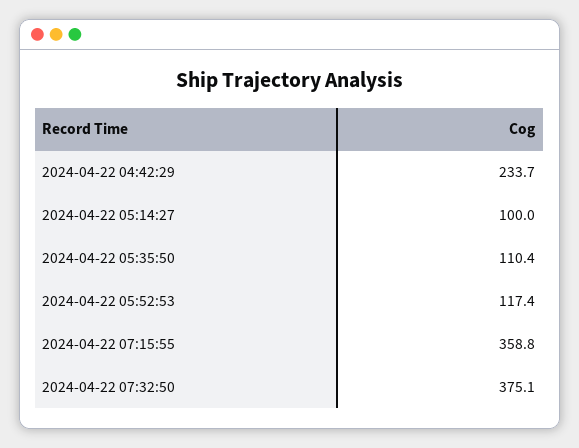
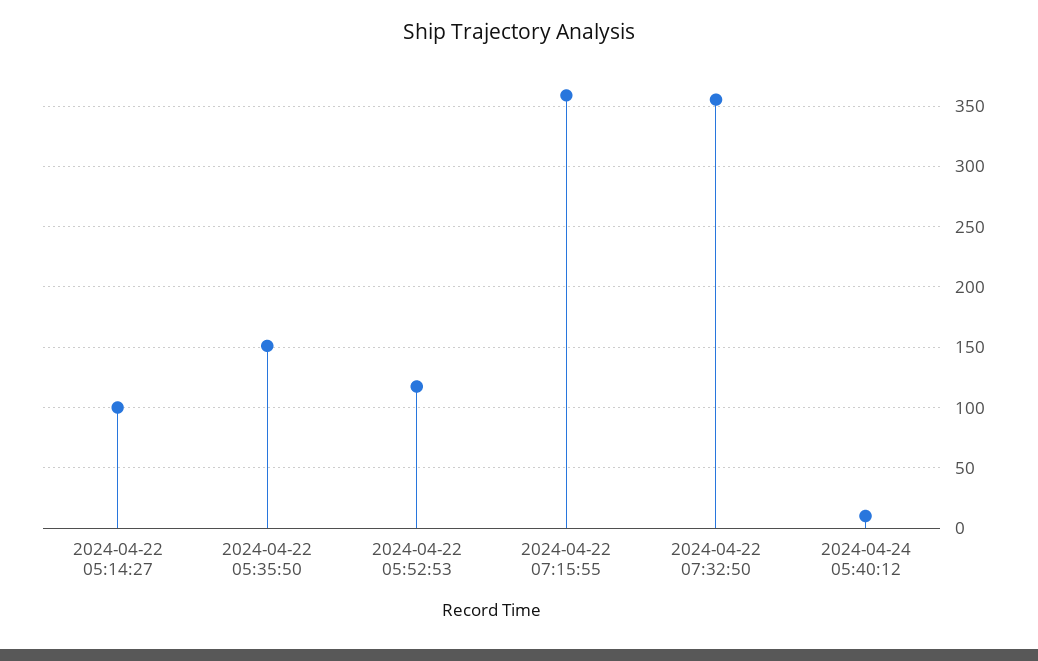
2024-04-22 04:42:29: 233.7 -> none
2024-04-22 05:35:50: 110.4 -> 150
2024-04-22 07:32:50: 375.1 -> 355
2024-04-24 05:40:12: none -> 10

